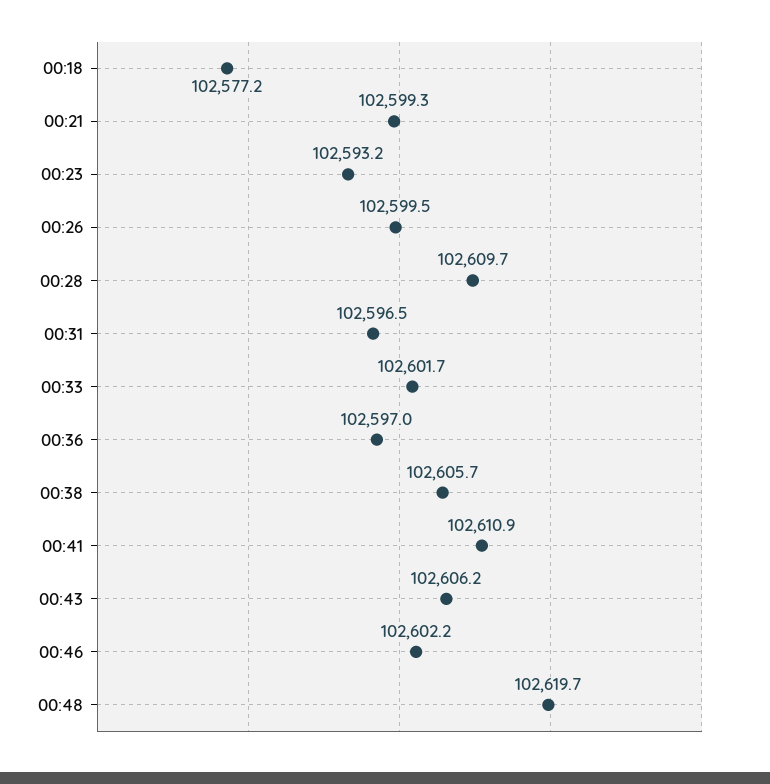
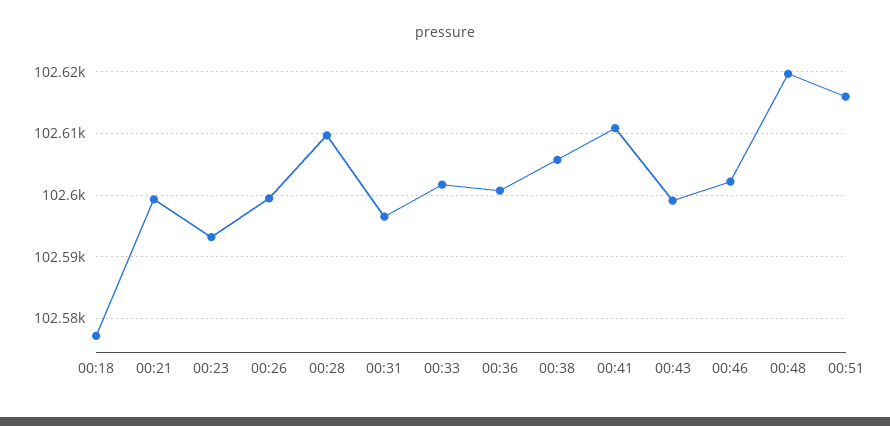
00:36: 102597 -> 102601
00:43: 102606.2 -> 102599
00:51: none -> 102616

